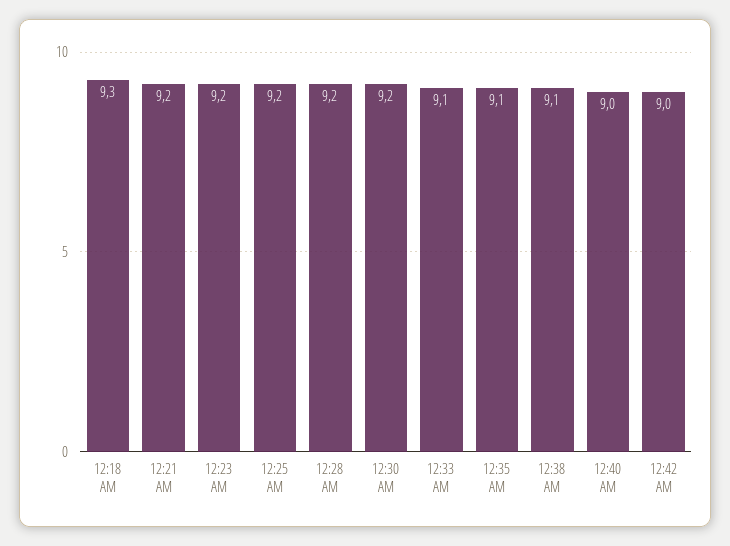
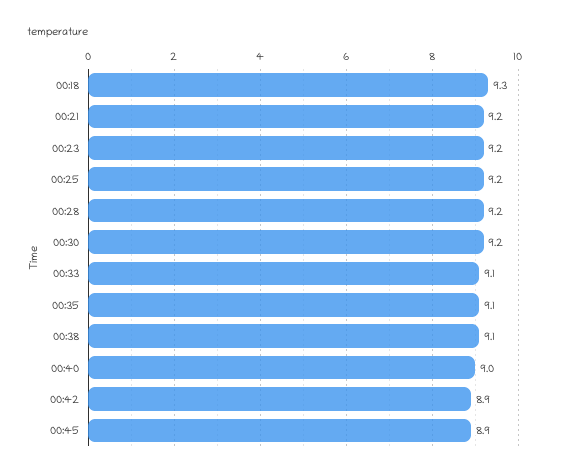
12:42 AM: 9 -> 8.9
00:45: none -> 8.9

